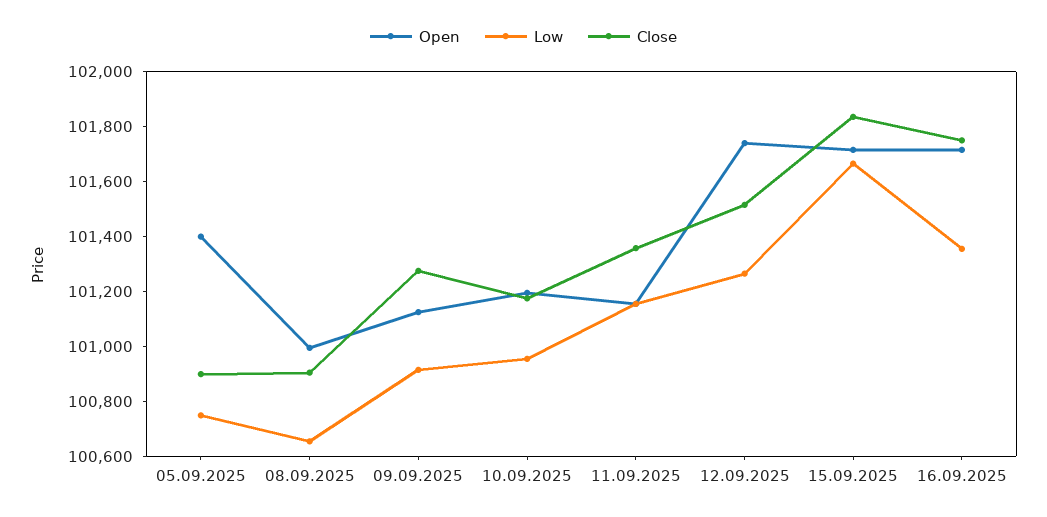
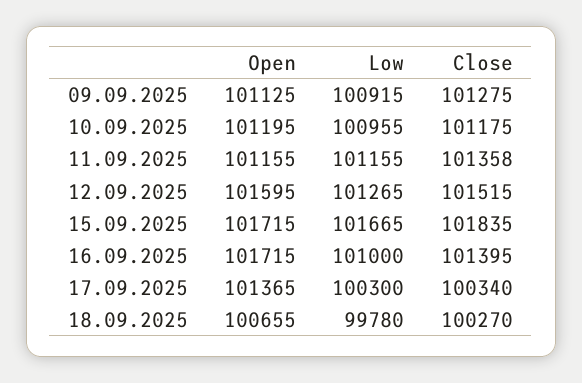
Open, 05.09.2025: 101400 -> none
Low, 05.09.2025: 100750 -> none
Close, 05.09.2025: 100900 -> none
Open, 08.09.2025: 101000 -> none
Low, 08.09.2025: 100650 -> none
Close, 08.09.2025: 100900 -> none
Open, 12.09.2025: 101750 -> 101595
Low, 16.09.2025: 101350 -> 101000
Close, 16.09.2025: 101750 -> 101395
Open, 17.09.2025: none -> 101365
Low, 17.09.2025: none -> 100300
Close, 17.09.2025: none -> 100340
Open, 18.09.2025: none -> 100655
Low, 18.09.2025: none -> 99780
Close, 18.09.2025: none -> 100270

